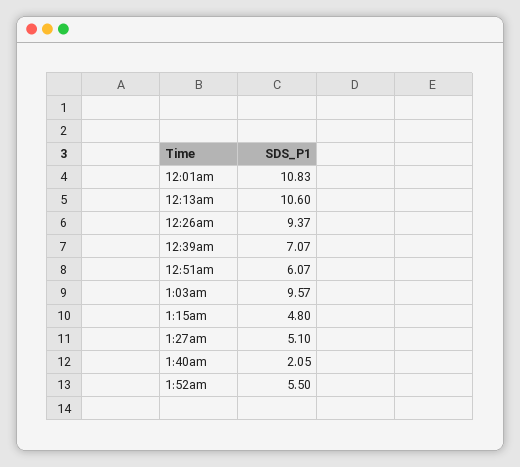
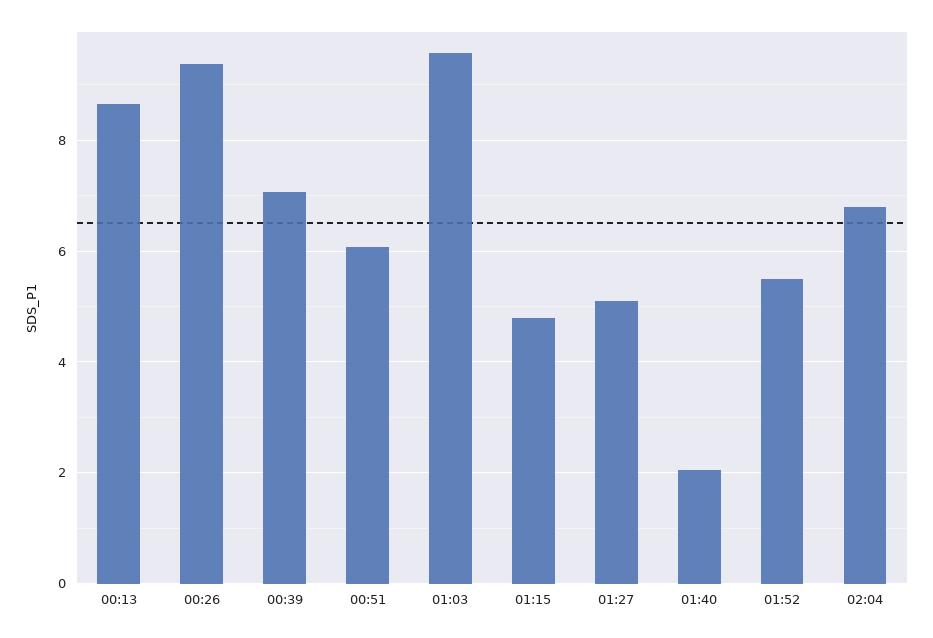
12:01am: 10.83 -> none
12:13am: 10.6 -> 8.6
02:04: none -> 6.8

